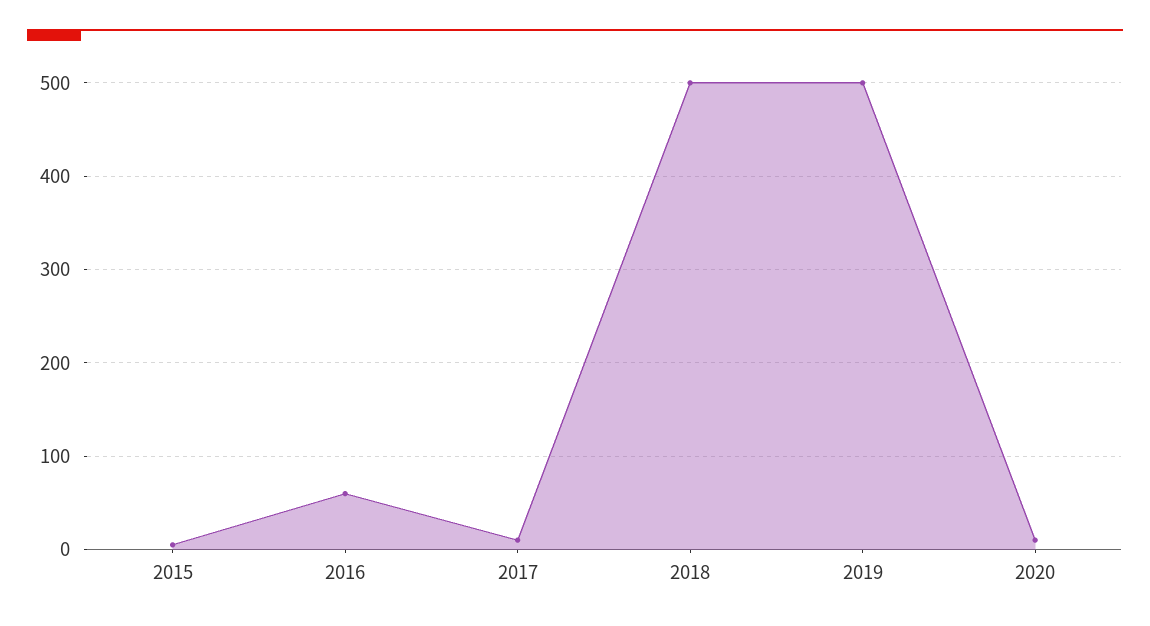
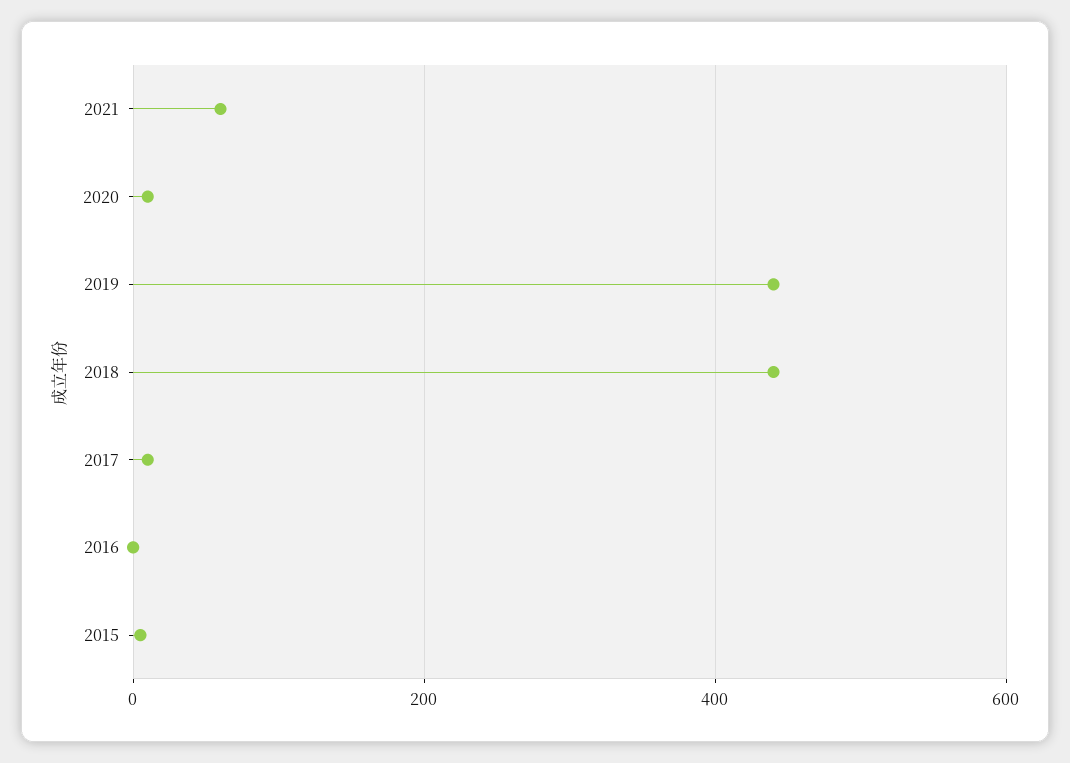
2016: 60 -> 0
2018: 500 -> 440
2019: 500 -> 440
2021: none -> 60

